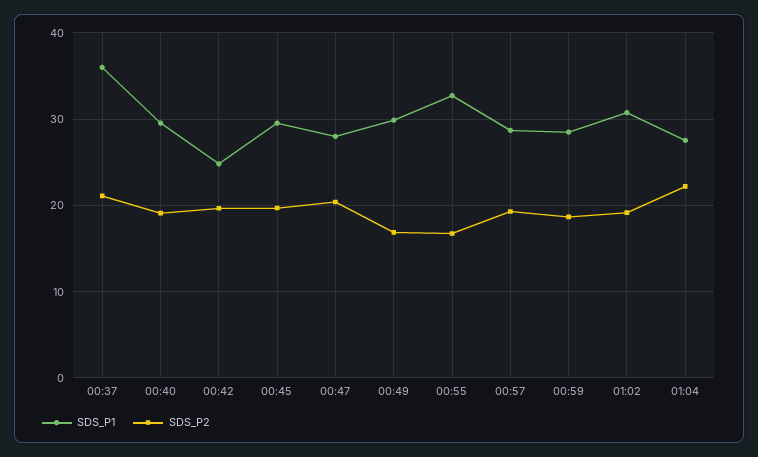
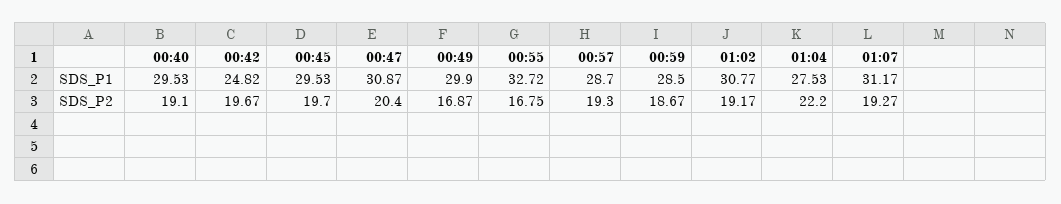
SDS_P1, 00:37: 36 -> none
SDS_P2, 00:37: 21 -> none
SDS_P1, 00:47: 28 -> 30.87
SDS_P1, 01:07: none -> 31.17
SDS_P2, 01:07: none -> 19.27

